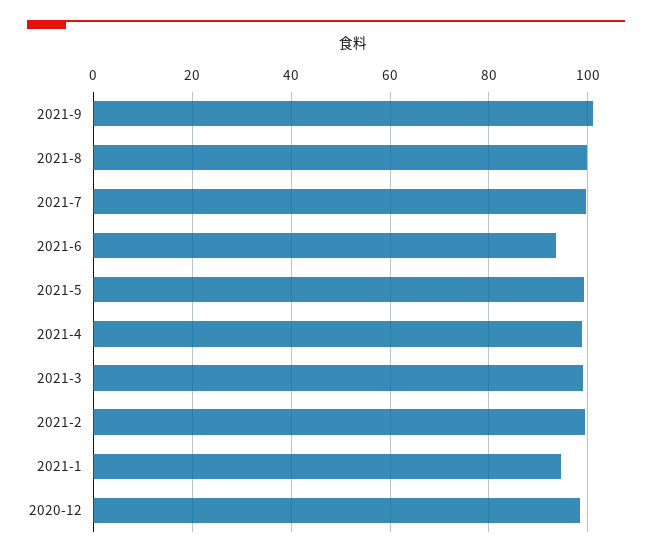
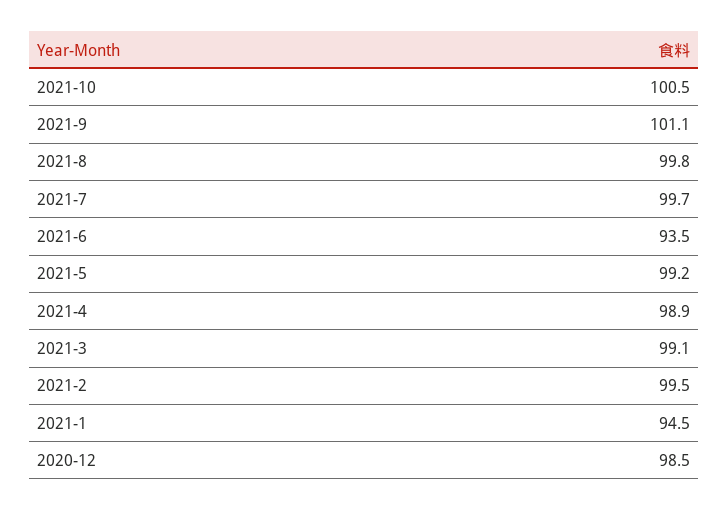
2021-10: none -> 100.5

